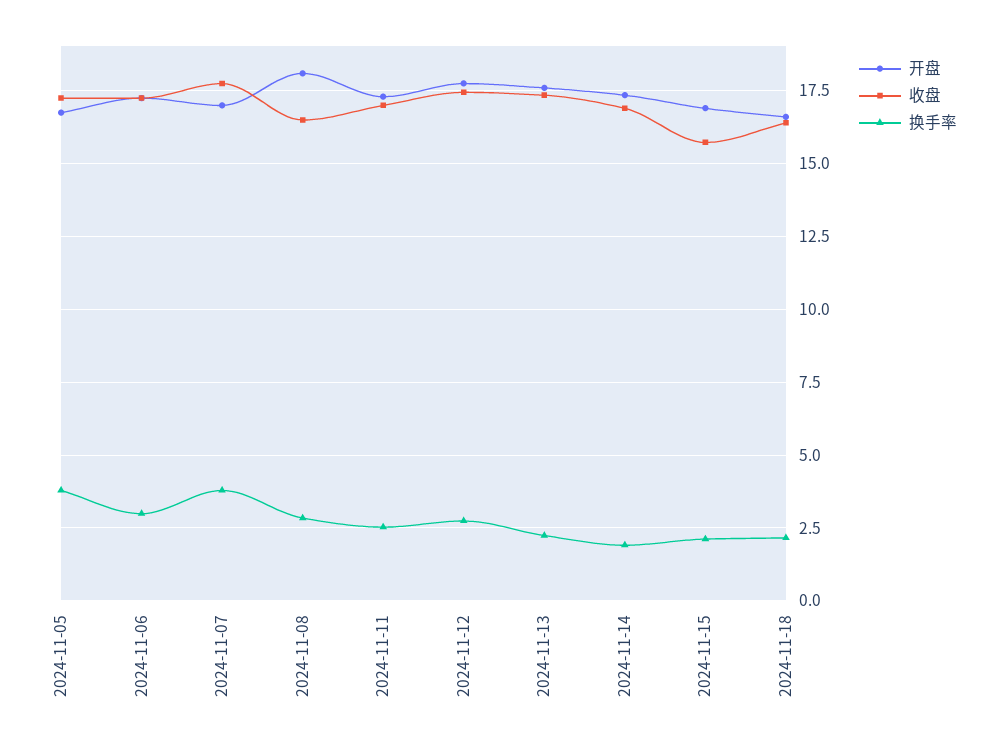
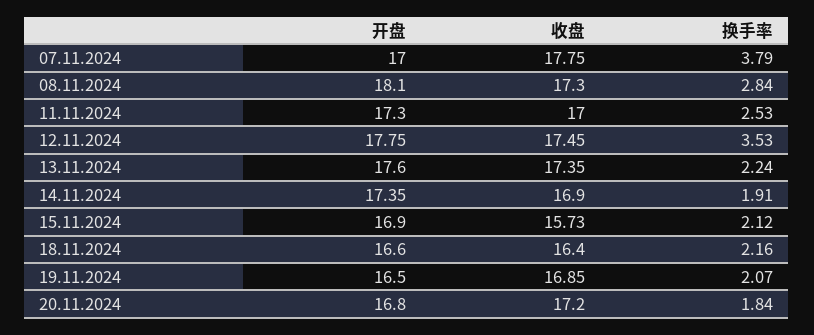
开盘, 2024-11-05: 16.75 -> none
收盘, 2024-11-05: 17.25 -> none
换手率, 2024-11-05: 3.75 -> none
开盘, 2024-11-06: 17.25 -> none
收盘, 2024-11-06: 17.25 -> none
换手率, 2024-11-06: 3 -> none
收盘, 2024-11-08: 16.5 -> 17.3
换手率, 2024-11-12: 2.75 -> 3.53
开盘, 19.11.2024: none -> 16.5
收盘, 19.11.2024: none -> 16.85
换手率, 19.11.2024: none -> 2.07
开盘, 20.11.2024: none -> 16.8
收盘, 20.11.2024: none -> 17.2
换手率, 20.11.2024: none -> 1.84

